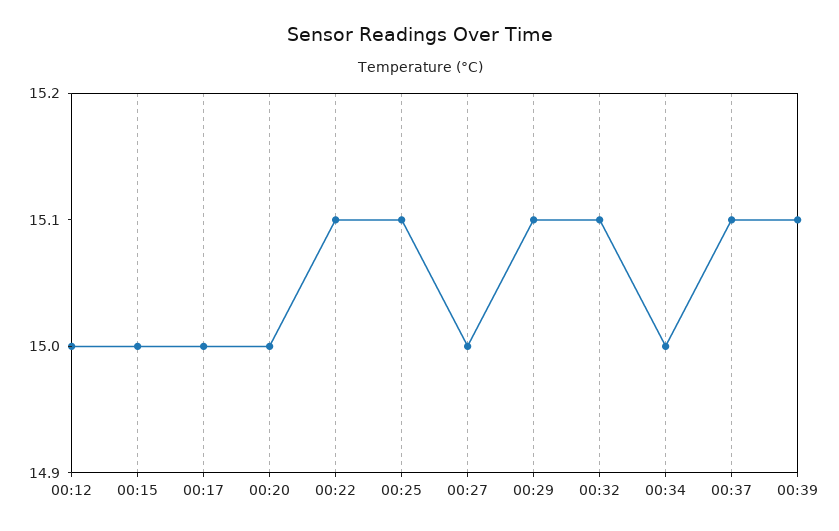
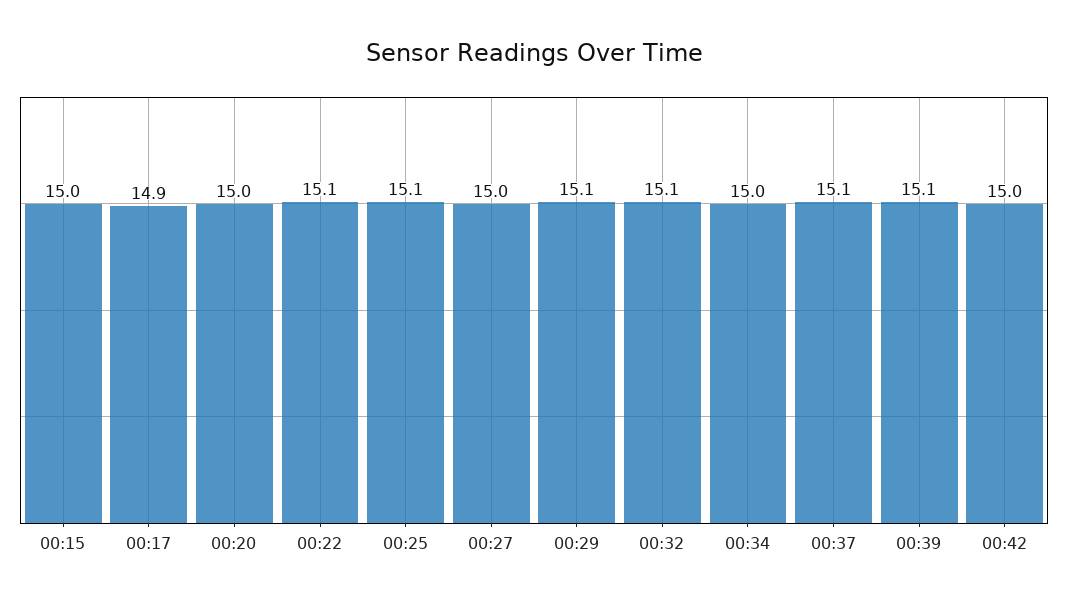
00:12: 15 -> none
00:17: 15 -> 14.9
00:42: none -> 15

